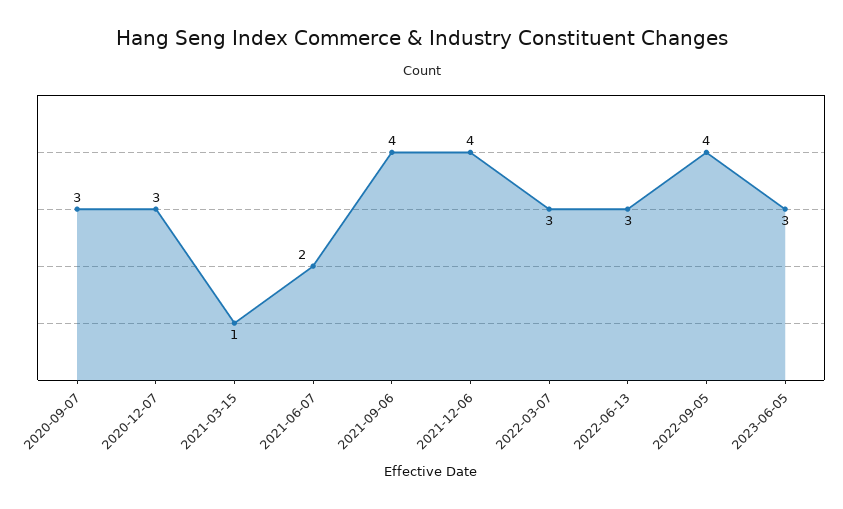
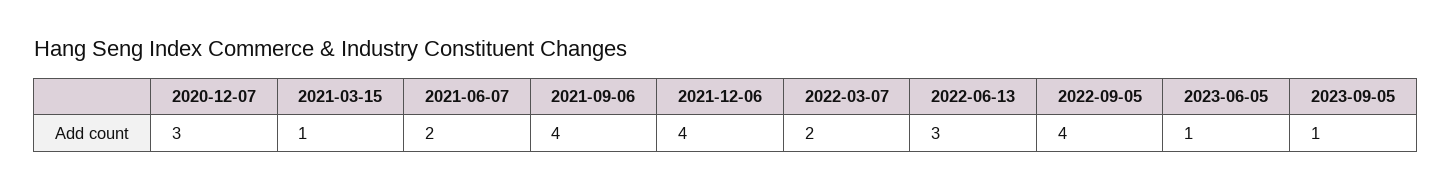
2020-09-07: 3 -> none
2022-03-07: 3 -> 2
2023-06-05: 3 -> 1
2023-09-05: none -> 1

